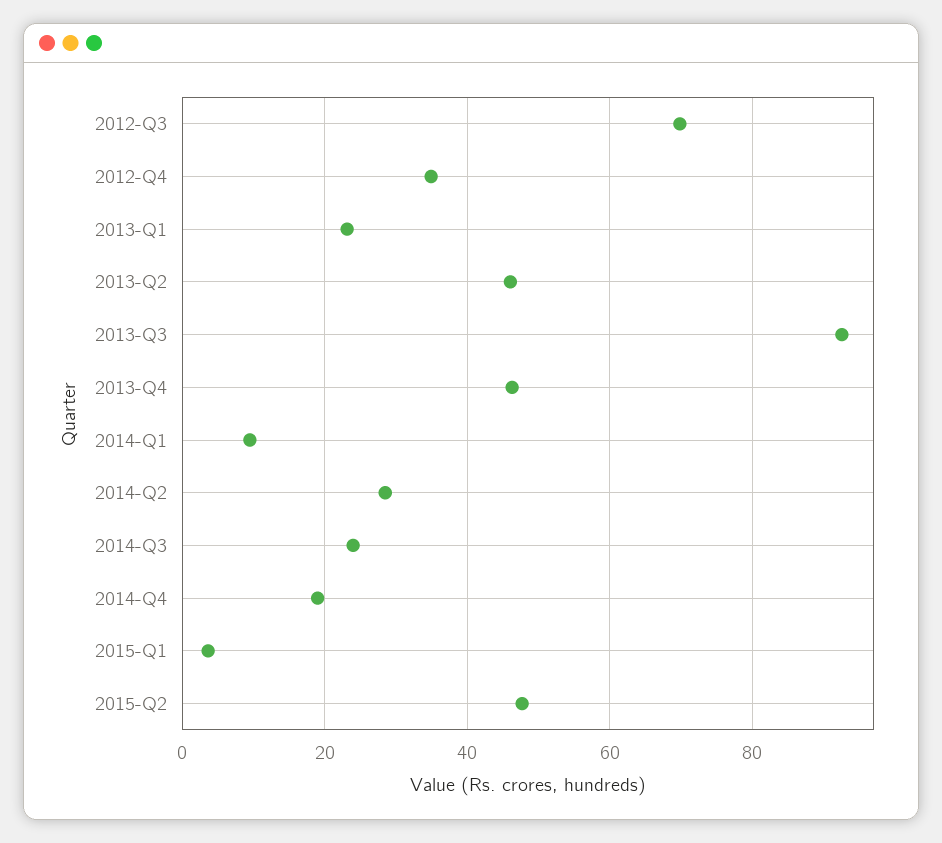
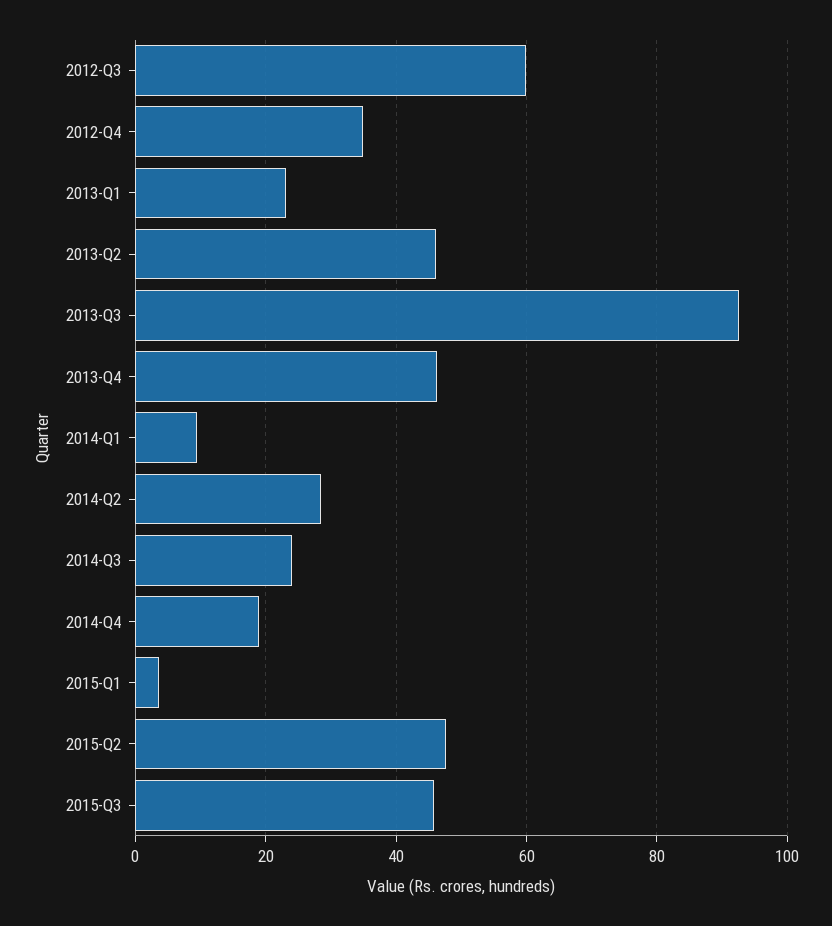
2012-Q3: 70 -> 60
2015-Q3: none -> 46

